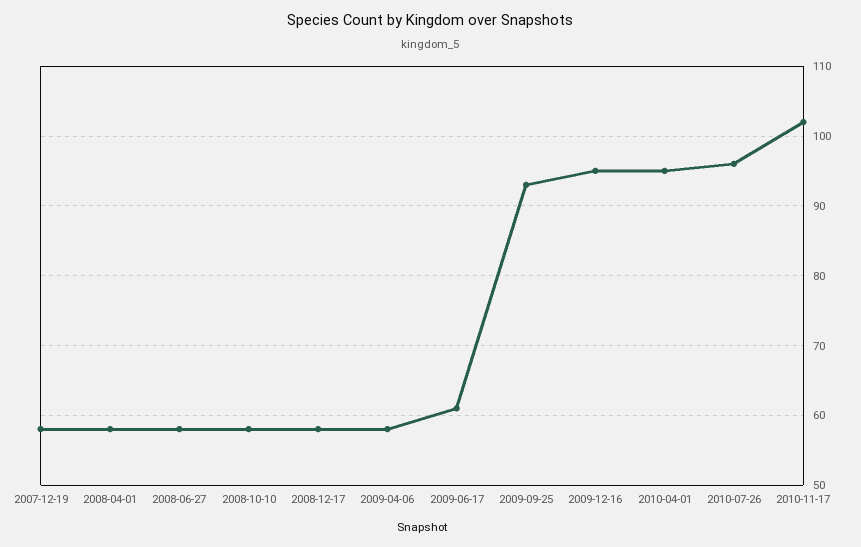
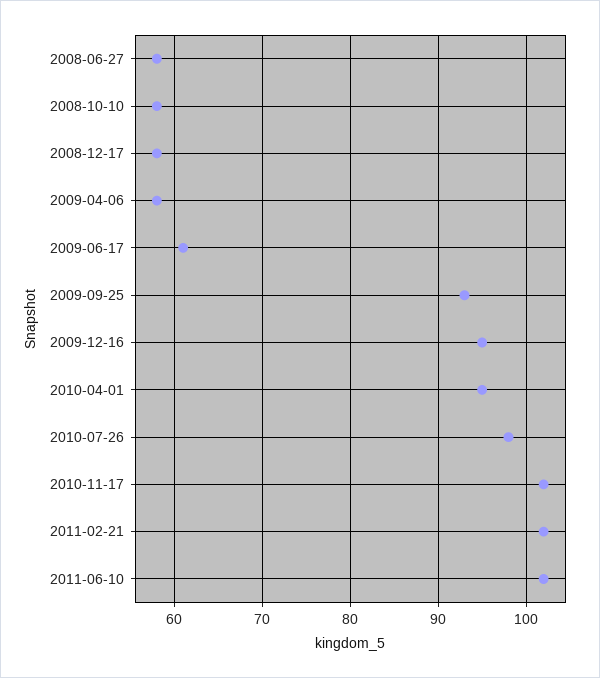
2007-12-19: 58 -> none
2008-04-01: 58 -> none
2010-07-26: 96 -> 98
2011-02-21: none -> 102
2011-06-10: none -> 102

